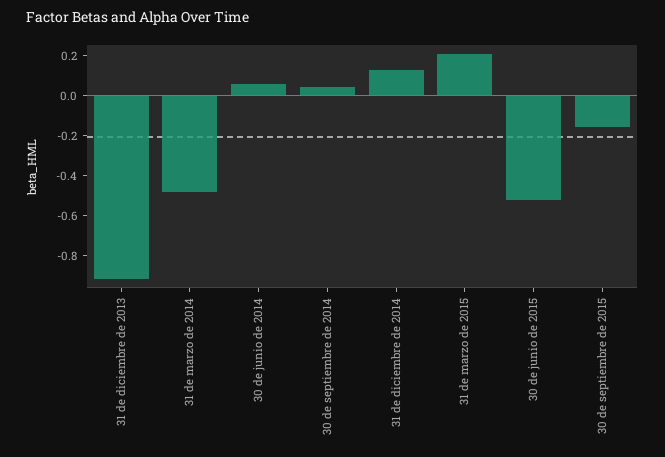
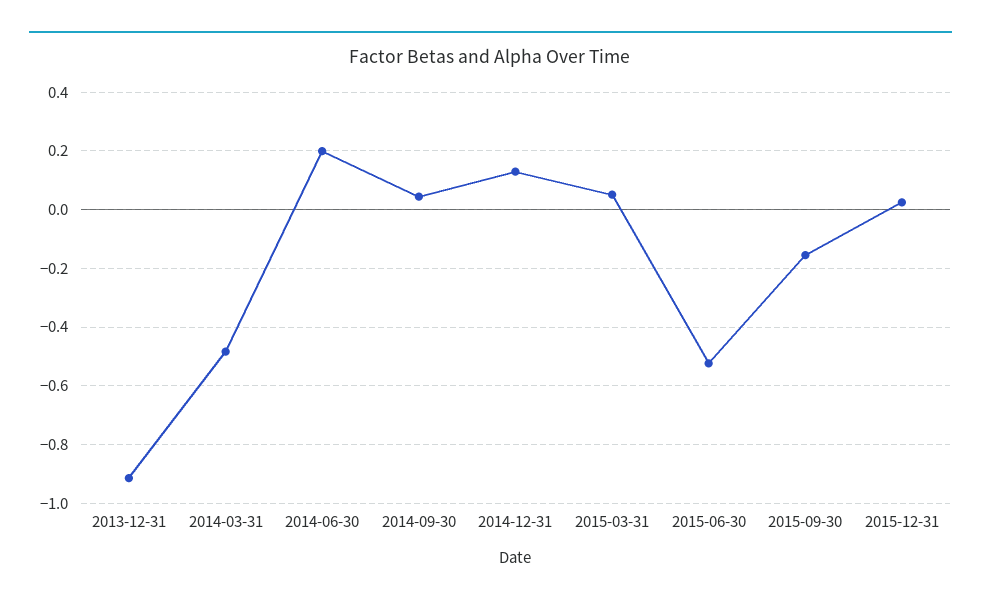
30 de junio de 2014: 0.05 -> 0.2
31 de marzo de 2015: 0.2 -> 0.05
2015-12-31: none -> 0.025

